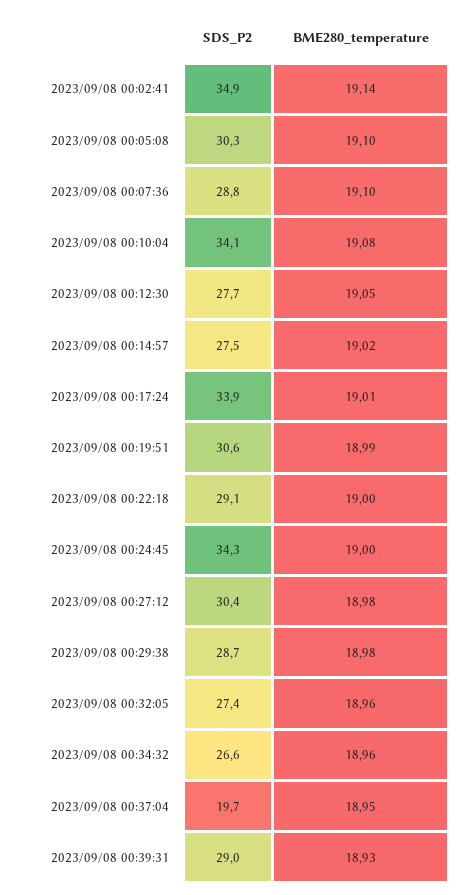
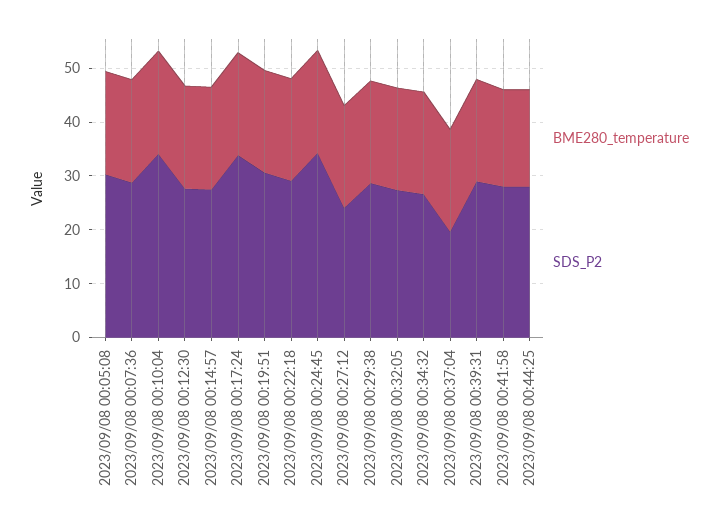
SDS_P2, 2023/09/08 00:02:41: 34.9 -> none
BME280_temperature, 2023/09/08 00:02:41: 19.14 -> none
SDS_P2, 2023/09/08 00:27:12: 30.4 -> 24
BME280_temperature, 2023/09/08 00:41:58: none -> 18
SDS_P2, 2023/09/08 00:41:58: none -> 28
BME280_temperature, 2023/09/08 00:44:25: none -> 18
SDS_P2, 2023/09/08 00:44:25: none -> 28

